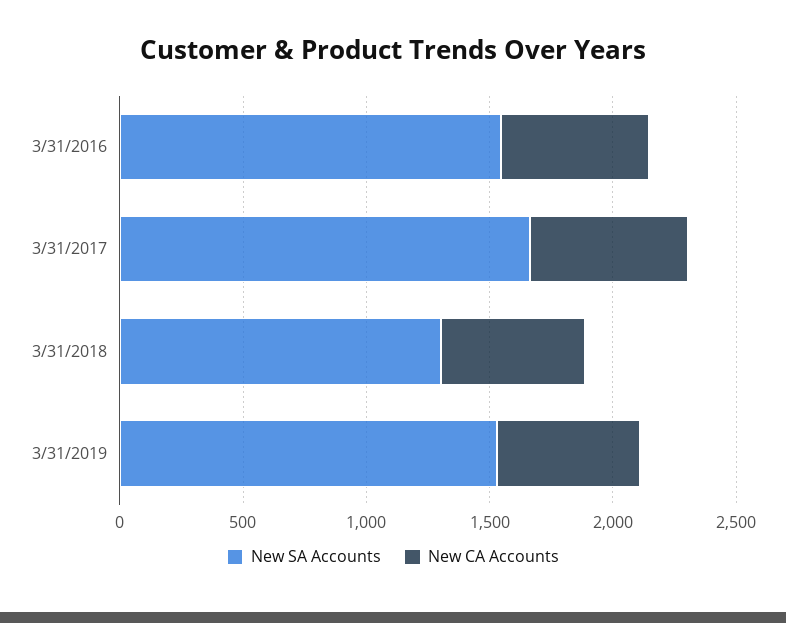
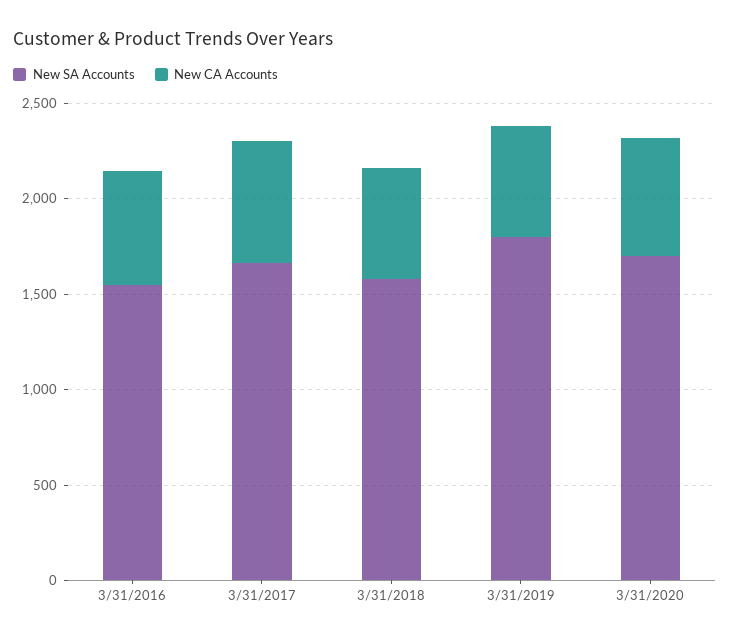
New SA Accounts, 3/31/2018: 1300 -> 1600
New SA Accounts, 3/31/2019: 1500 -> 1800
New SA Accounts, 3/31/2020: none -> 1700
New CA Accounts, 3/31/2020: none -> 600

